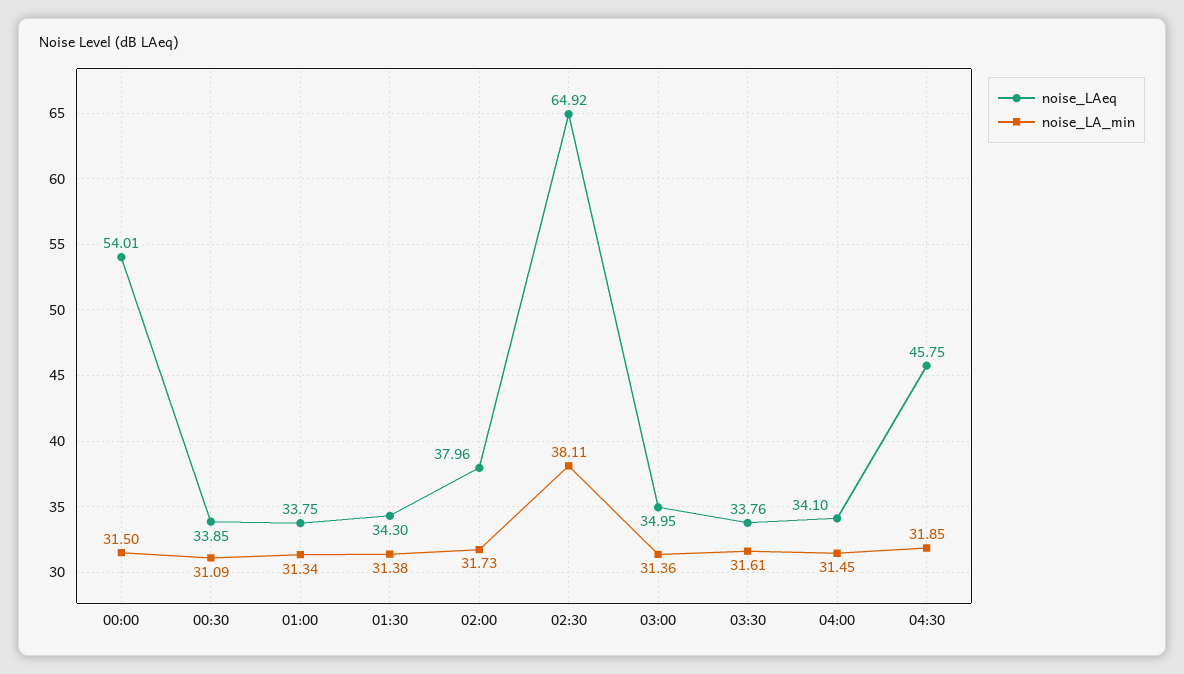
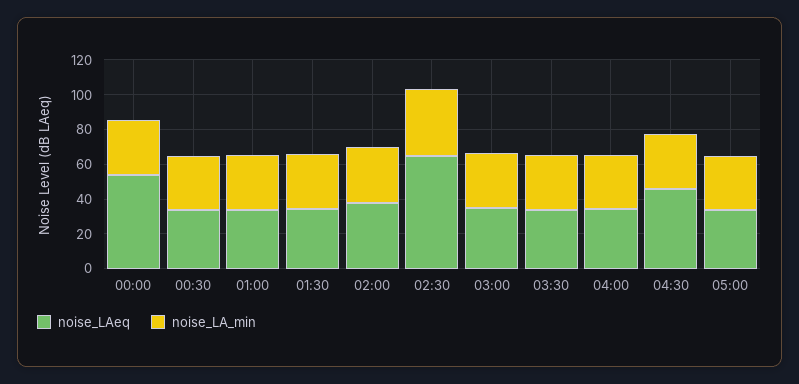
noise_LAeq, 05:00: none -> 35
noise_LA_min, 05:00: none -> 30

